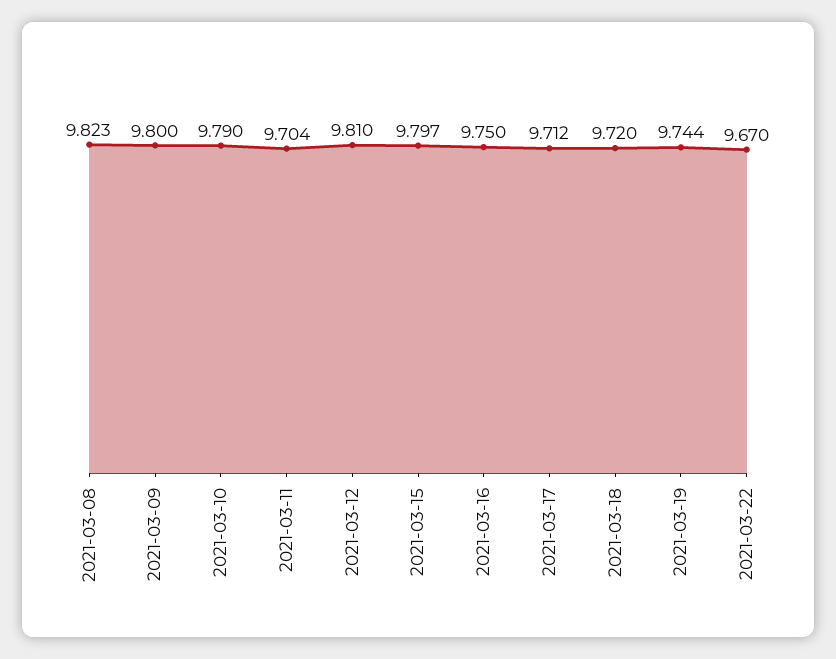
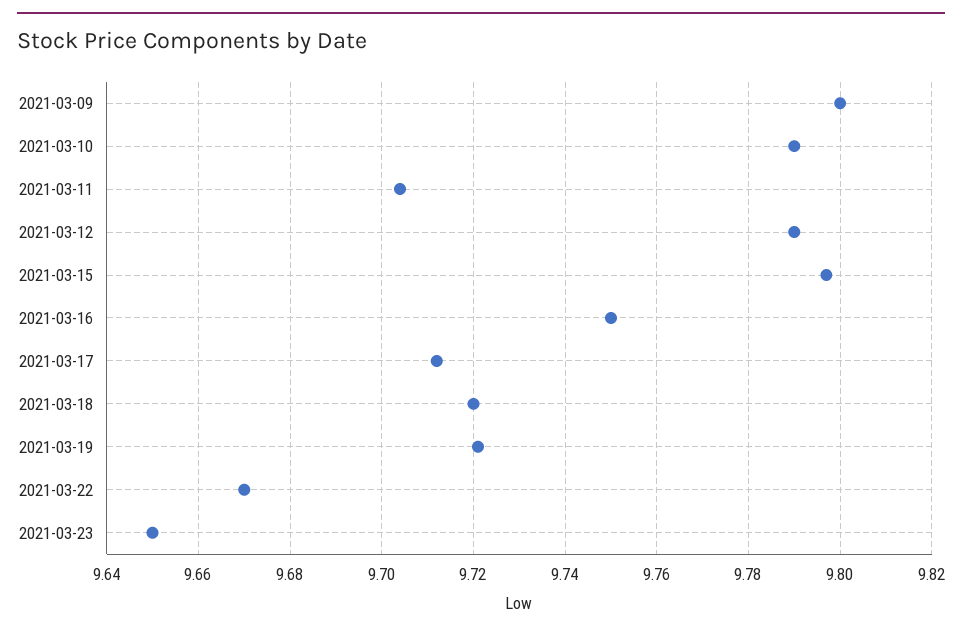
2021-03-08: 9.823 -> none
2021-03-12: 9.81 -> 9.79
2021-03-19: 9.744 -> 9.72
2021-03-23: none -> 9.65

